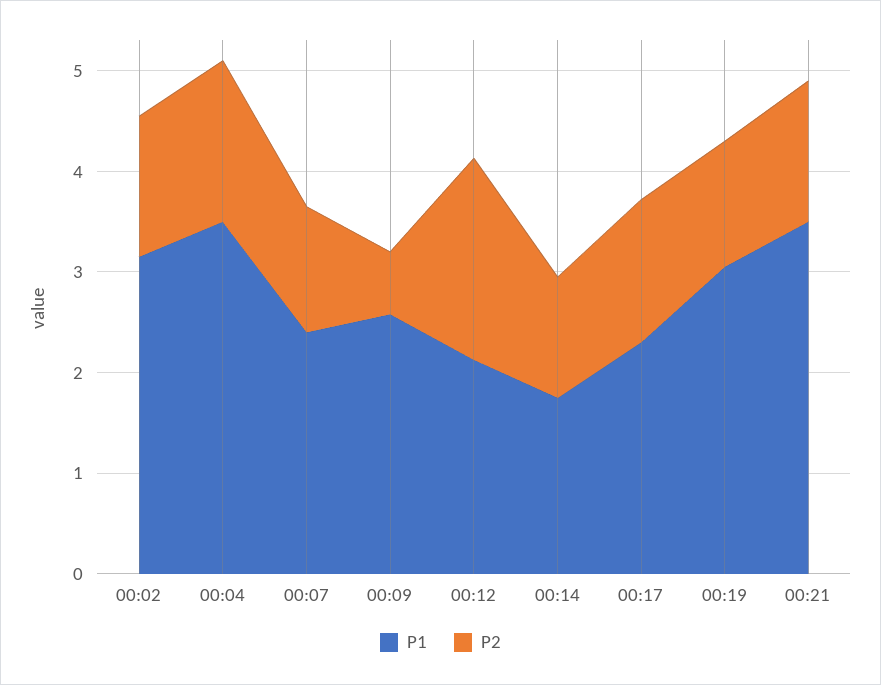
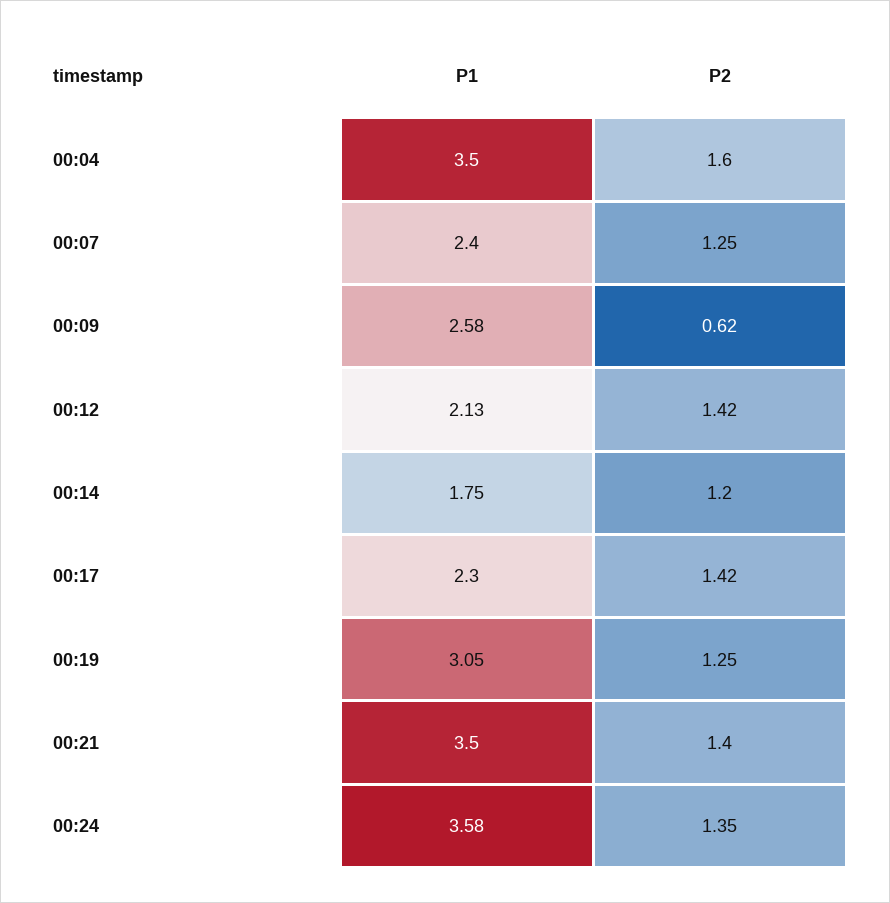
P1, 00:02: 3.2 -> none
P2, 00:02: 1.4 -> none
P2, 00:12: 2 -> 1.42
P1, 00:24: none -> 3.58
P2, 00:24: none -> 1.35

